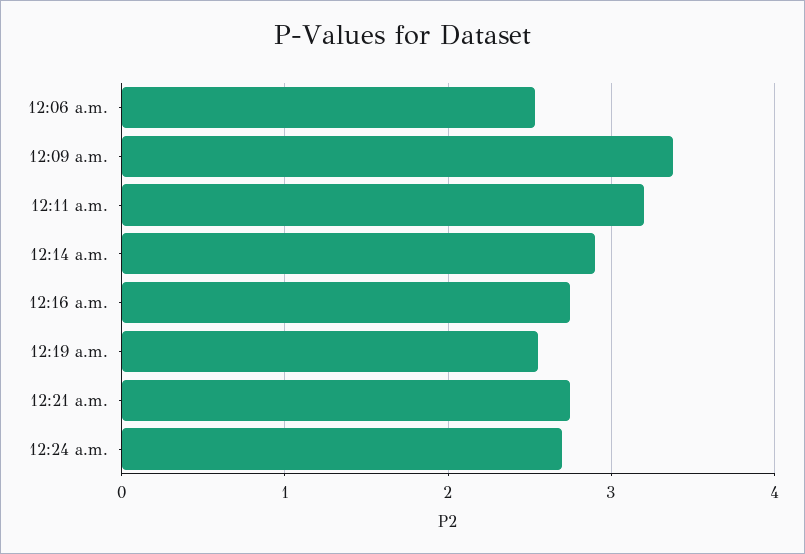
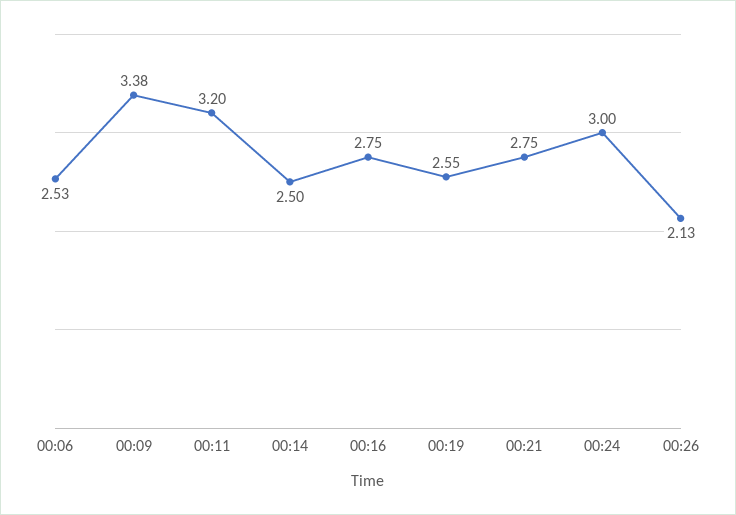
12:14 a.m.: 2.9 -> 2.5
12:24 a.m.: 2.7 -> 3
00:26: none -> 2.13

